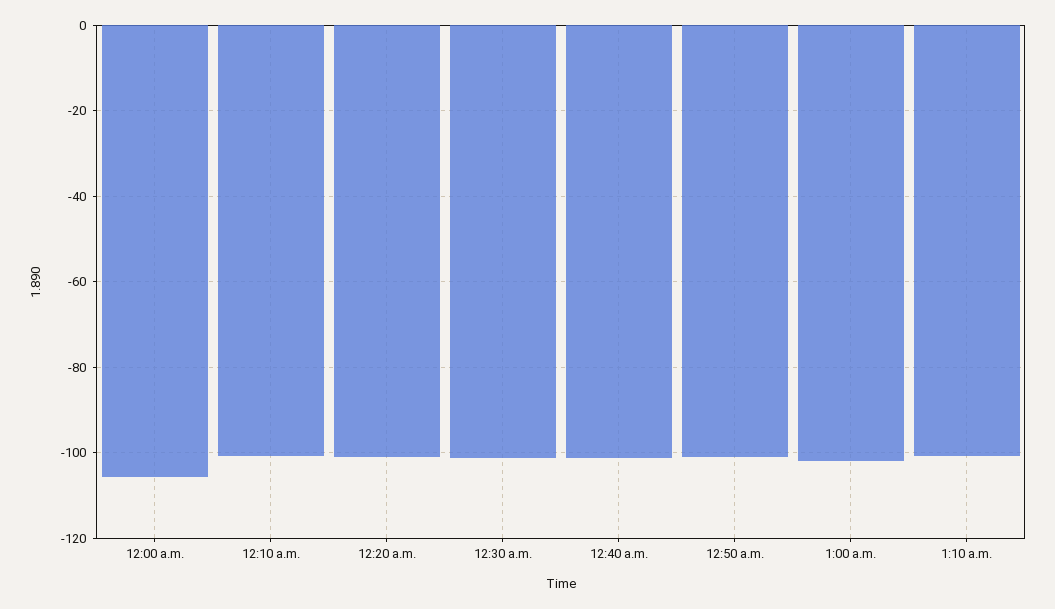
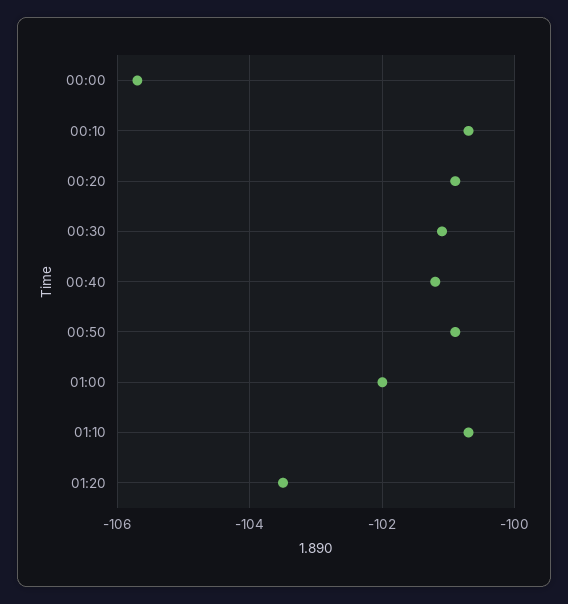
01:20: none -> -103.5

